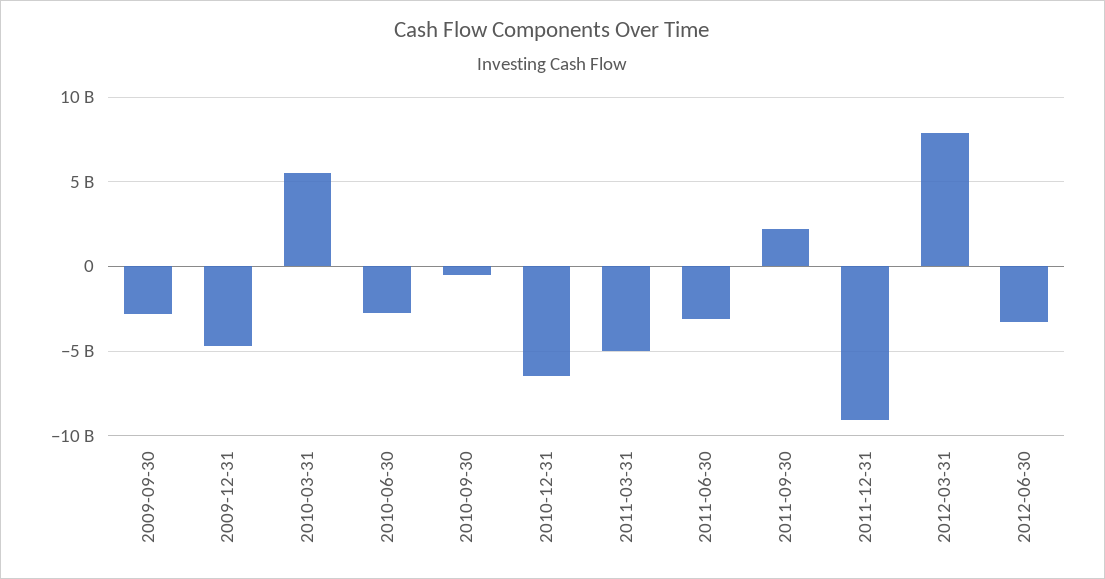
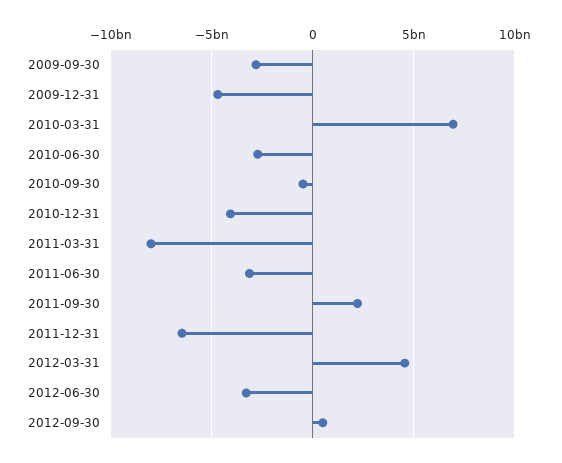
2010-03-31: 5500000000 -> 7000000000
2010-12-31: -6500000000 -> -4000000000
2011-03-31: -5000000000 -> -8000000000
2011-12-31: -9000000000 -> -6500000000
2012-03-31: 8000000000 -> 4500000000
2012-09-30: none -> 500000000

